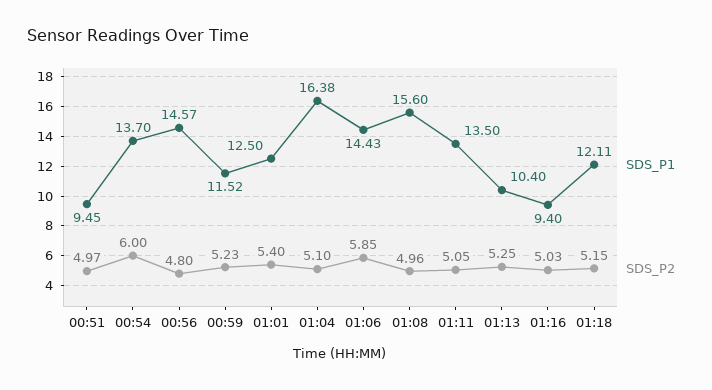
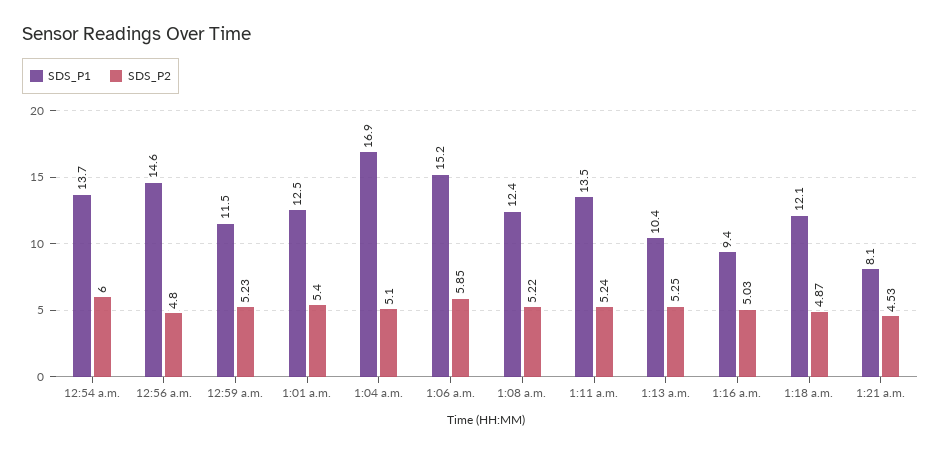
SDS_P1, 00:51: 9.45 -> none
SDS_P2, 00:51: 4.97 -> none
SDS_P1, 01:04: 16.38 -> 16.9
SDS_P1, 01:06: 14.43 -> 15.2
SDS_P1, 01:08: 15.6 -> 12.4
SDS_P2, 01:08: 4.96 -> 5.22
SDS_P2, 01:11: 5.05 -> 5.24
SDS_P2, 01:18: 5.15 -> 4.87
SDS_P1, 1:21 a.m.: none -> 8.1
SDS_P2, 1:21 a.m.: none -> 4.53

